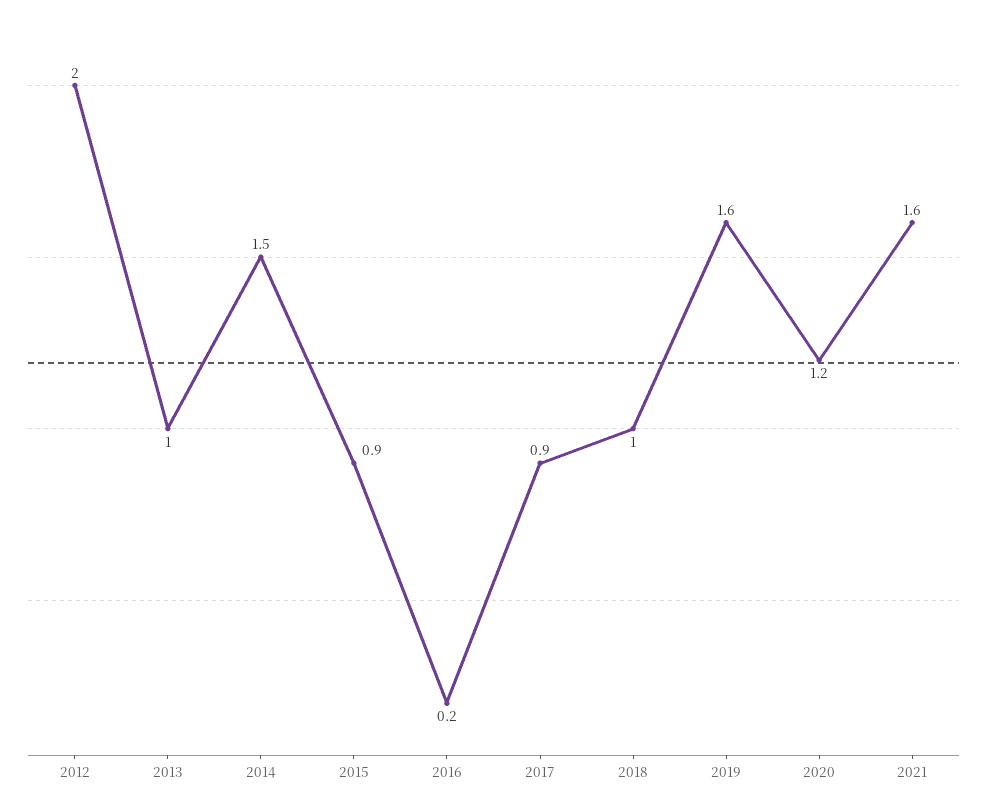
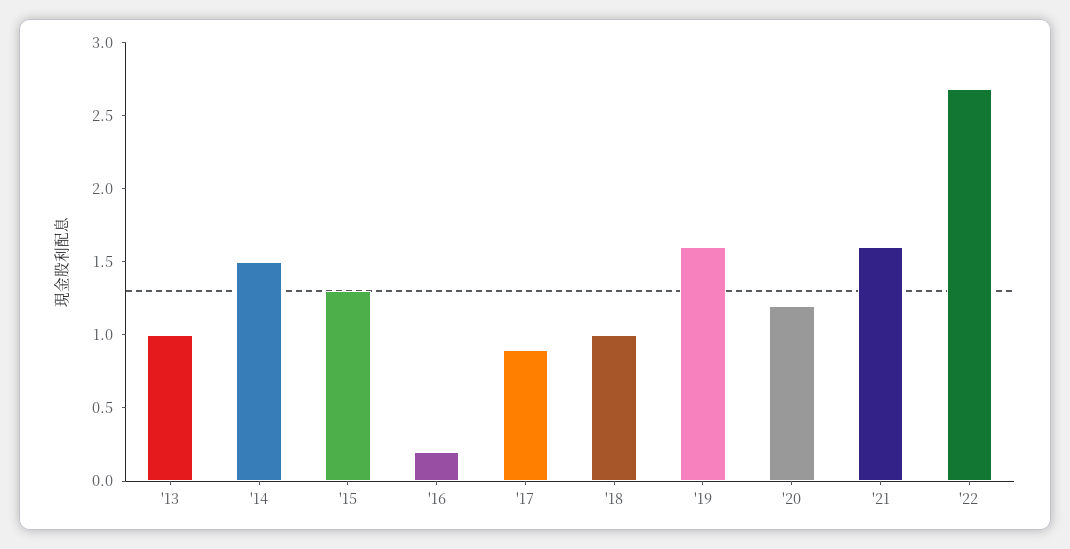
2012: 2 -> none
2015: 0.9 -> 1.3
'22: none -> 2.7

